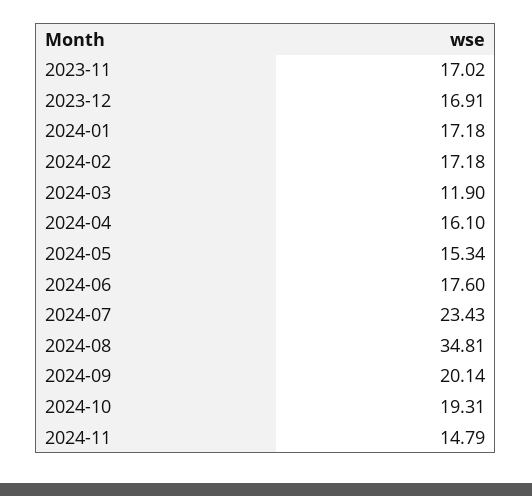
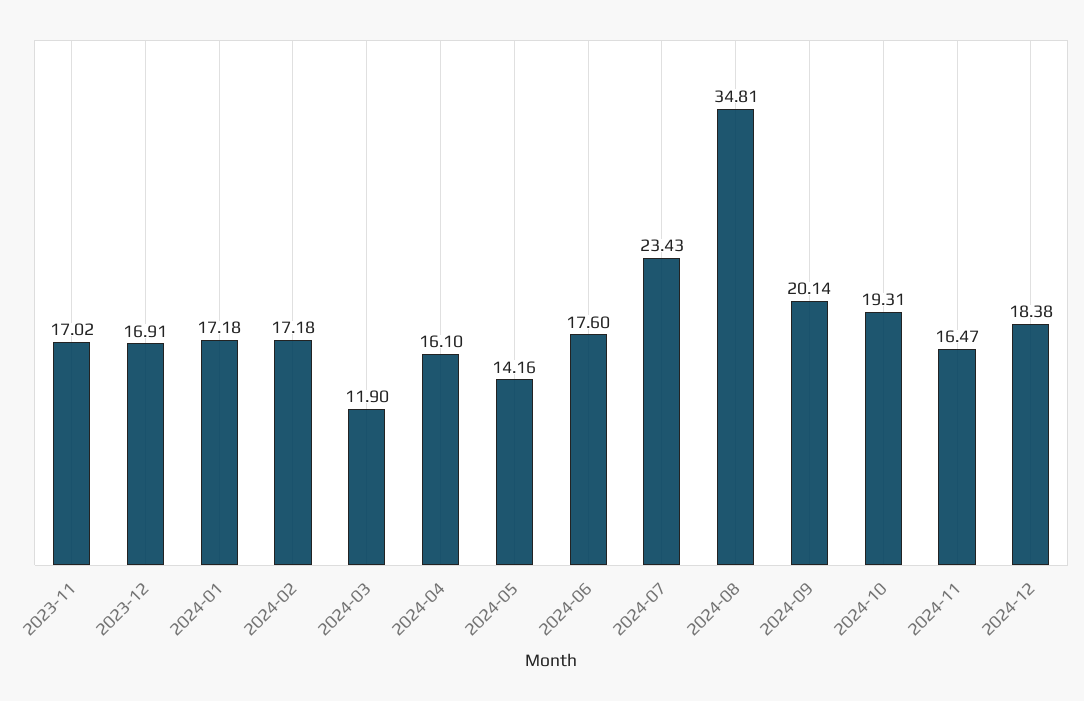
2024-05: 15.34 -> 14.16
2024-11: 14.79 -> 16.47
2024-12: none -> 18.38

